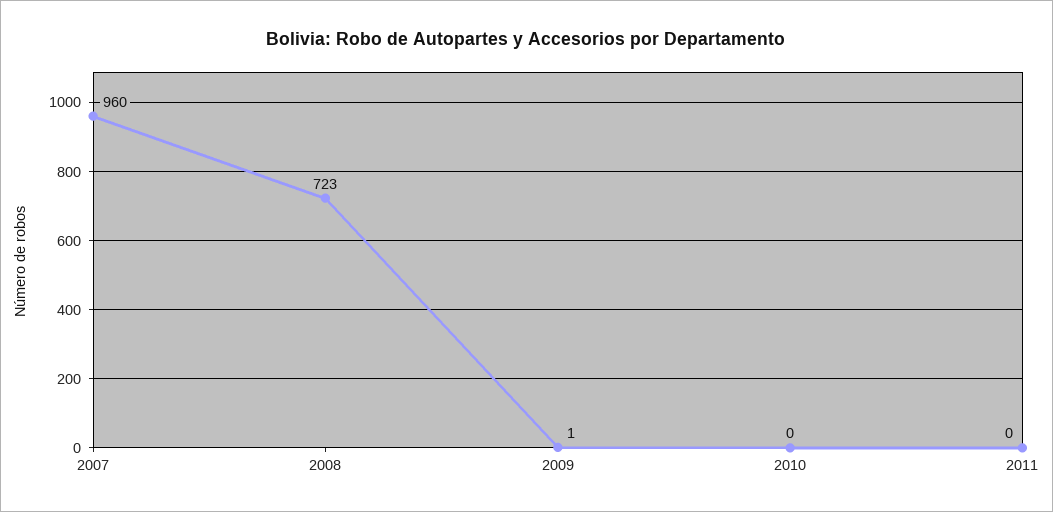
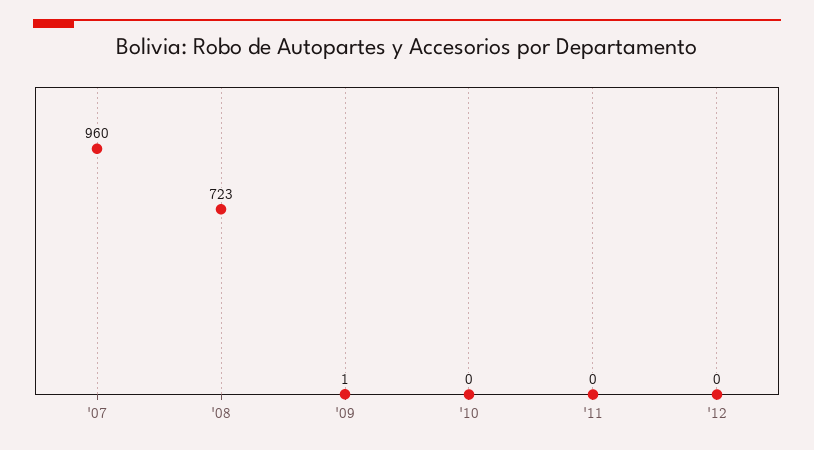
'12: none -> 0

